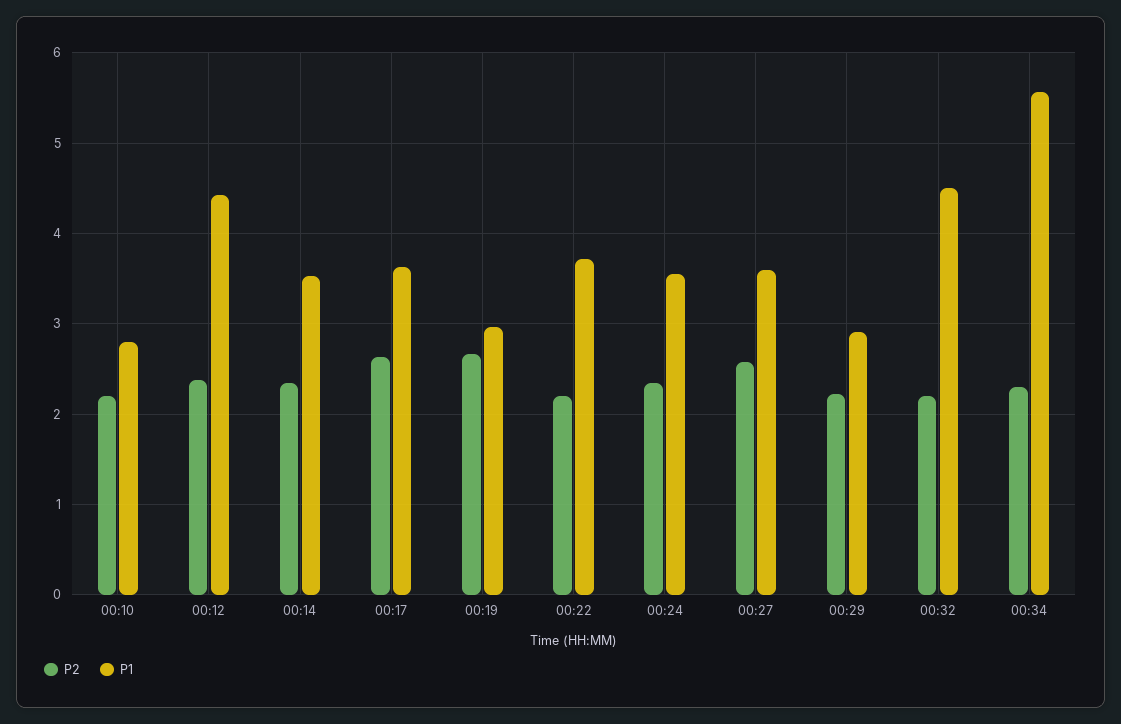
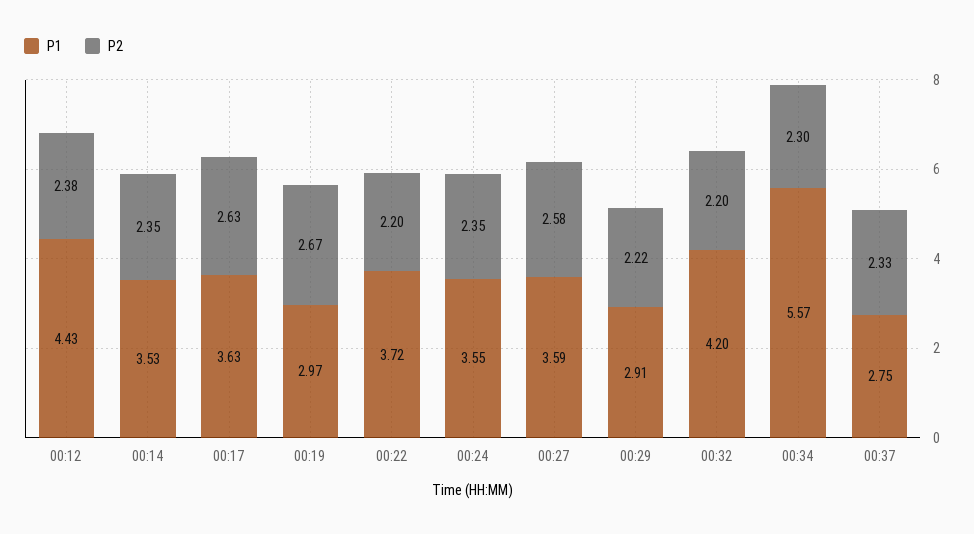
P2, 00:10: 2.2 -> none
P1, 00:10: 2.8 -> none
P1, 00:32: 4.5 -> 4.2
P1, 00:37: none -> 2.75
P2, 00:37: none -> 2.33

